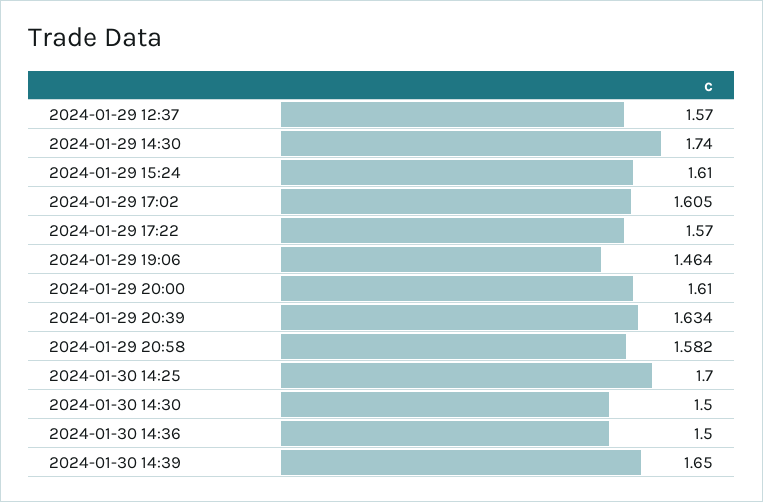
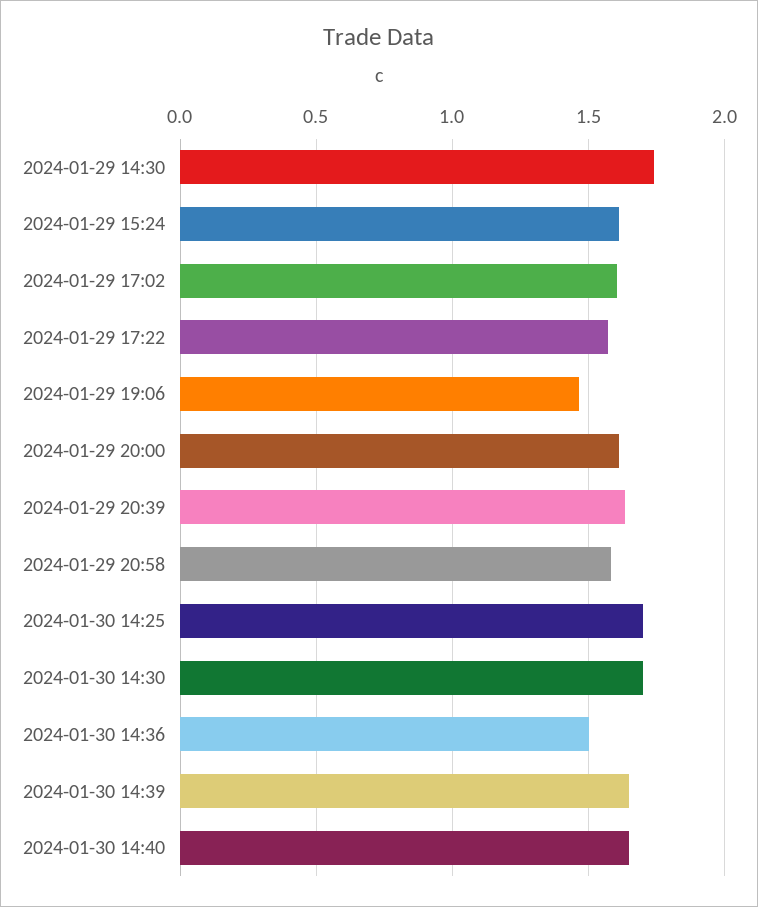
2024-01-29 12:37: 1.57 -> none
2024-01-30 14:30: 1.5 -> 1.7
2024-01-30 14:40: none -> 1.65

